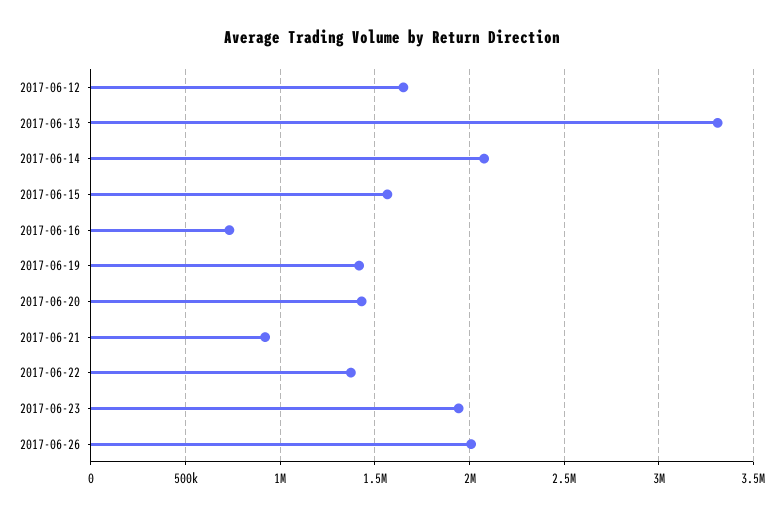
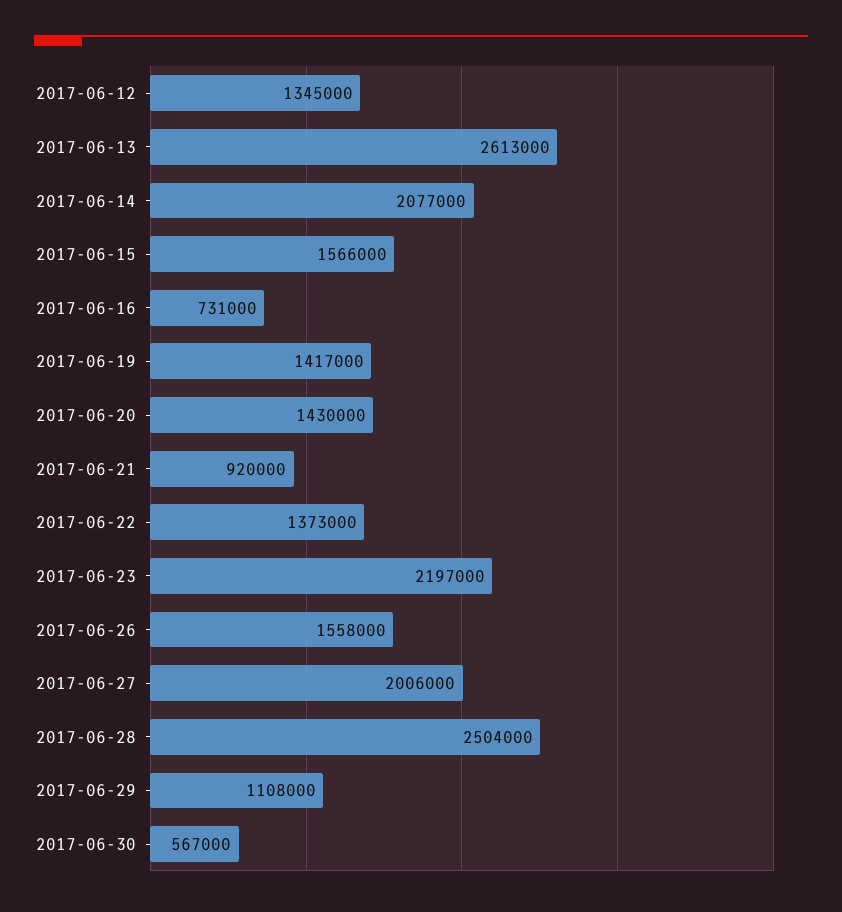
2017-06-12: 1650000 -> 1345000
2017-06-13: 3300000 -> 2613000
2017-06-23: 1950000 -> 2197000
2017-06-26: 2000000 -> 1558000
2017-06-27: none -> 2006000
2017-06-28: none -> 2504000
2017-06-29: none -> 1108000
2017-06-30: none -> 567000

